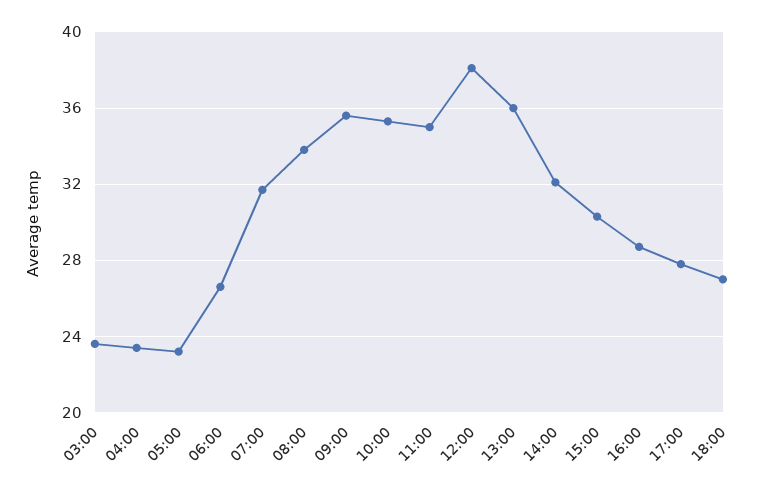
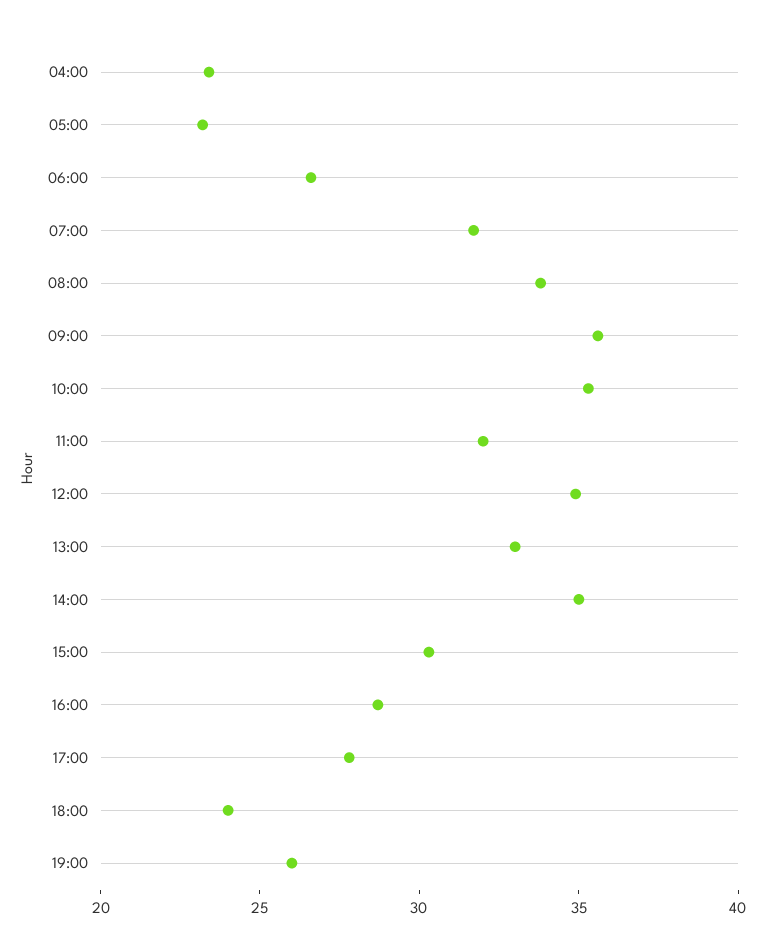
03:00: 23.5 -> none
11:00: 35 -> 32
12:00: 38 -> 35
13:00: 36 -> 33
14:00: 32 -> 35
18:00: 27 -> 24
19:00: none -> 26

